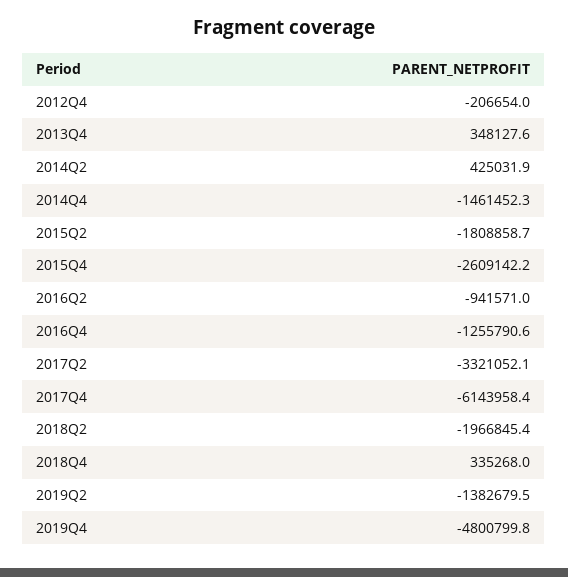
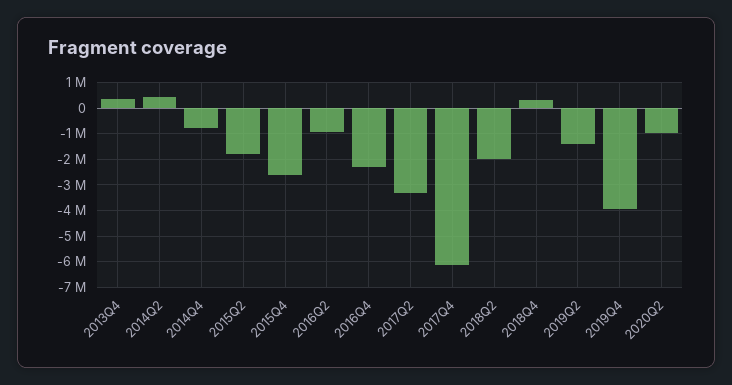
2012Q4: -206654 -> none
2014Q4: -1461452.3 -> -750000
2016Q4: -1255790.6 -> -2250000
2019Q4: -4800799.8 -> -4000000
2020Q2: none -> -1000000

